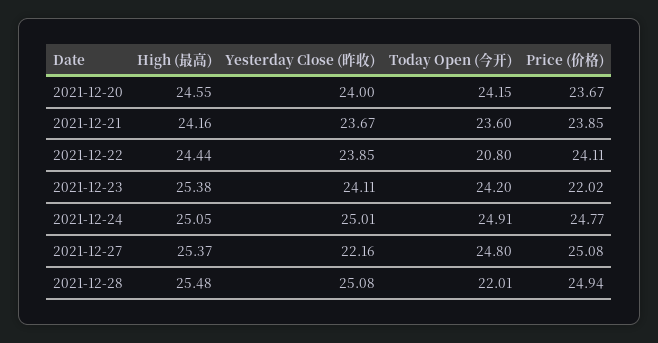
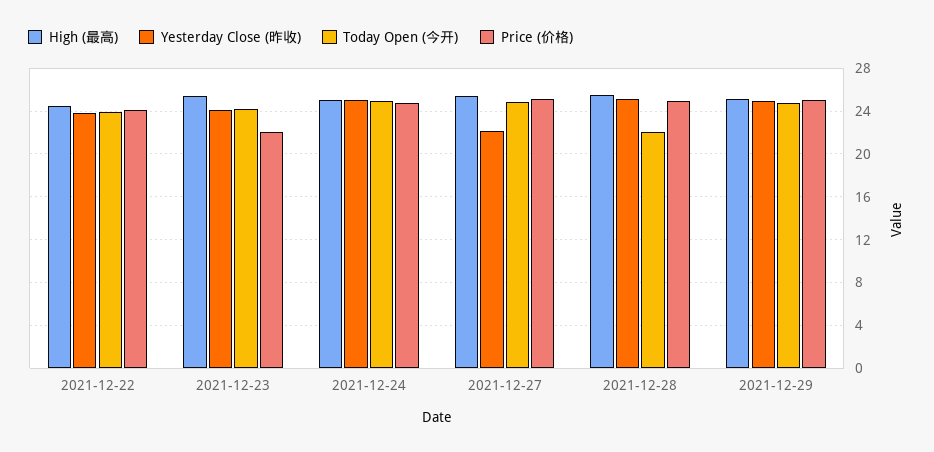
High (最高), 2021-12-20: 24.55 -> none
Yesterday Close (昨收), 2021-12-20: 24 -> none
Today Open (今开), 2021-12-20: 24.15 -> none
Price (价格), 2021-12-20: 23.67 -> none
High (最高), 2021-12-21: 24.16 -> none
Yesterday Close (昨收), 2021-12-21: 23.67 -> none
Today Open (今开), 2021-12-21: 23.6 -> none
Price (价格), 2021-12-21: 23.85 -> none
Today Open (今开), 2021-12-22: 20.8 -> 24
High (最高), 2021-12-29: none -> 25
Yesterday Close (昨收), 2021-12-29: none -> 25
Today Open (今开), 2021-12-29: none -> 25
Price (价格), 2021-12-29: none -> 25

